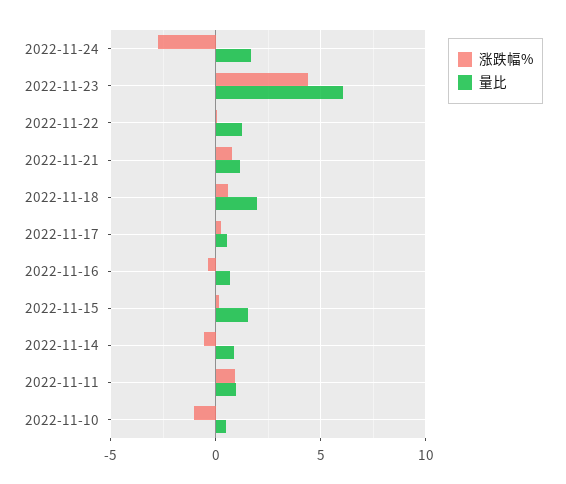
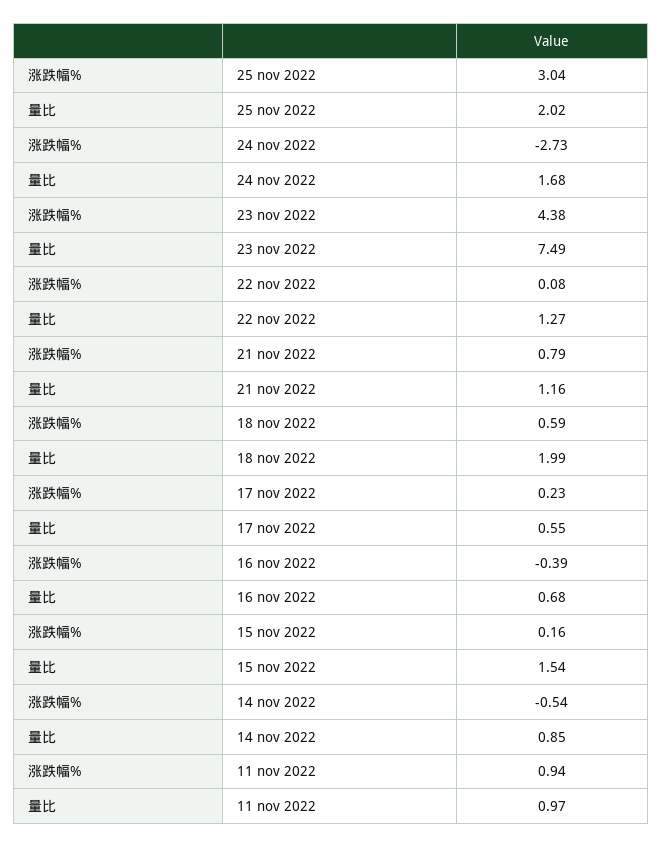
量比, 2022-11-23: 6 -> 7.49
涨跌幅%, 2022-11-10: -1 -> none
量比, 2022-11-10: 0.5 -> none
涨跌幅%, 25 nov 2022: none -> 3.04
量比, 25 nov 2022: none -> 2.02

